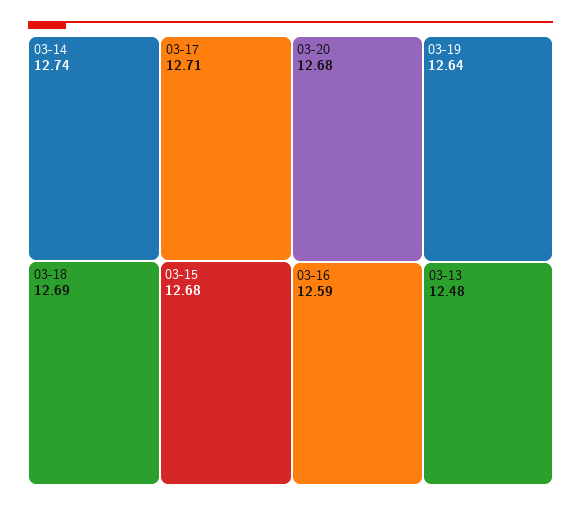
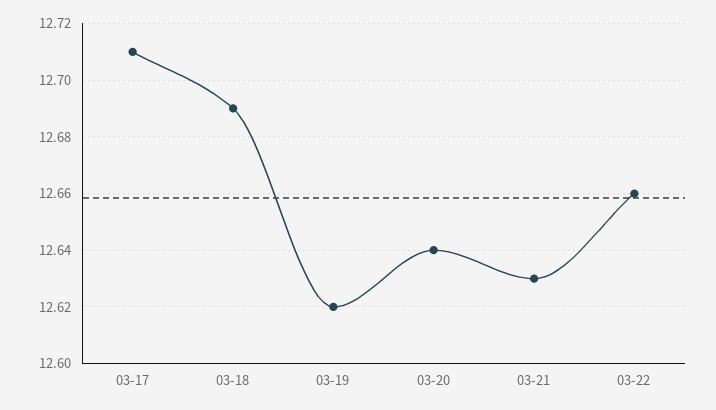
03-14: 12.74 -> none
03-15: 12.68 -> none
03-20: 12.68 -> 12.64
03-19: 12.64 -> 12.62
03-16: 12.59 -> none
03-13: 12.48 -> none
03-21: none -> 12.63
03-22: none -> 12.66

